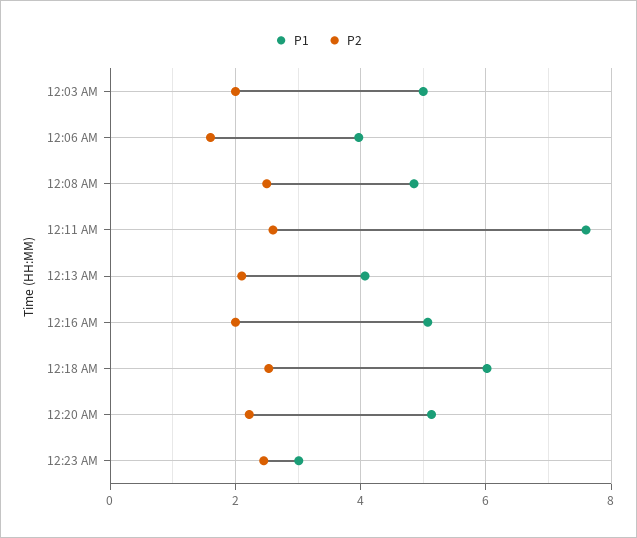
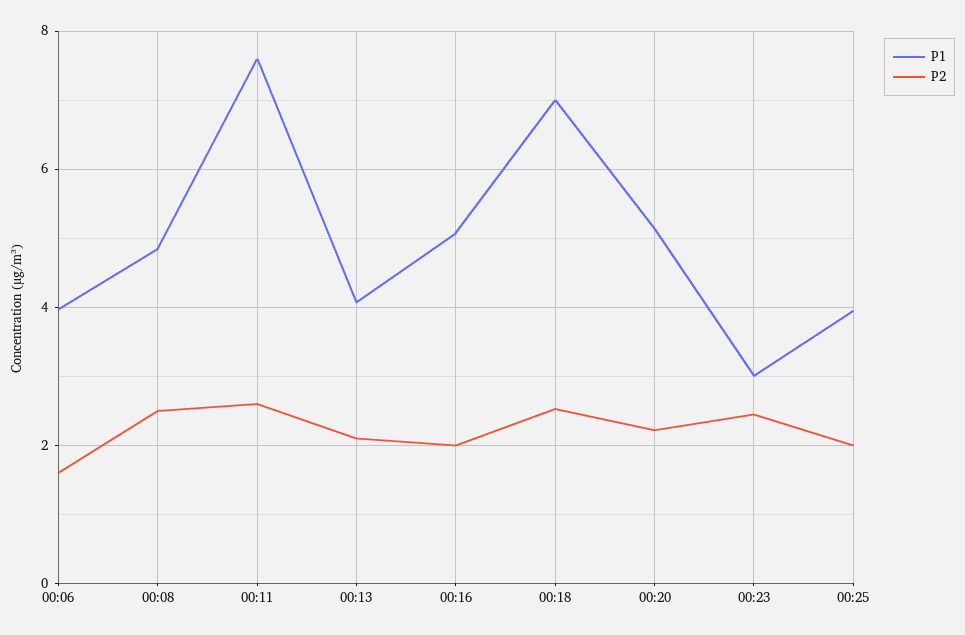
P1, 12:03 AM: 5 -> none
P2, 12:03 AM: 2 -> none
P1, 12:18 AM: 6 -> 7
P1, 00:25: none -> 4
P2, 00:25: none -> 2

